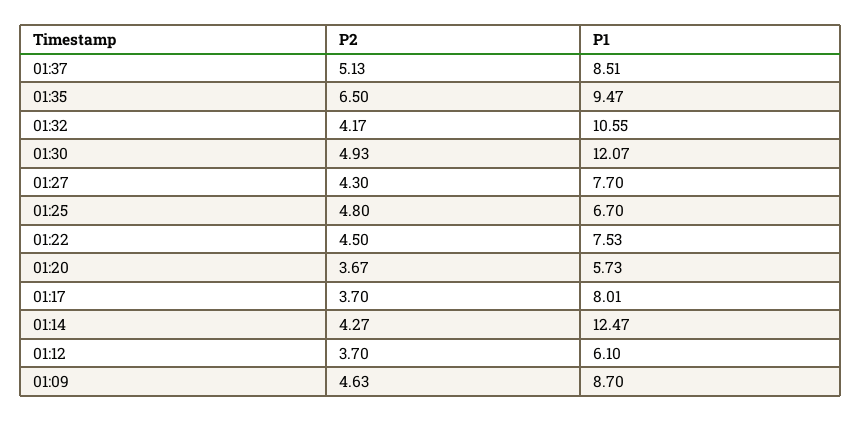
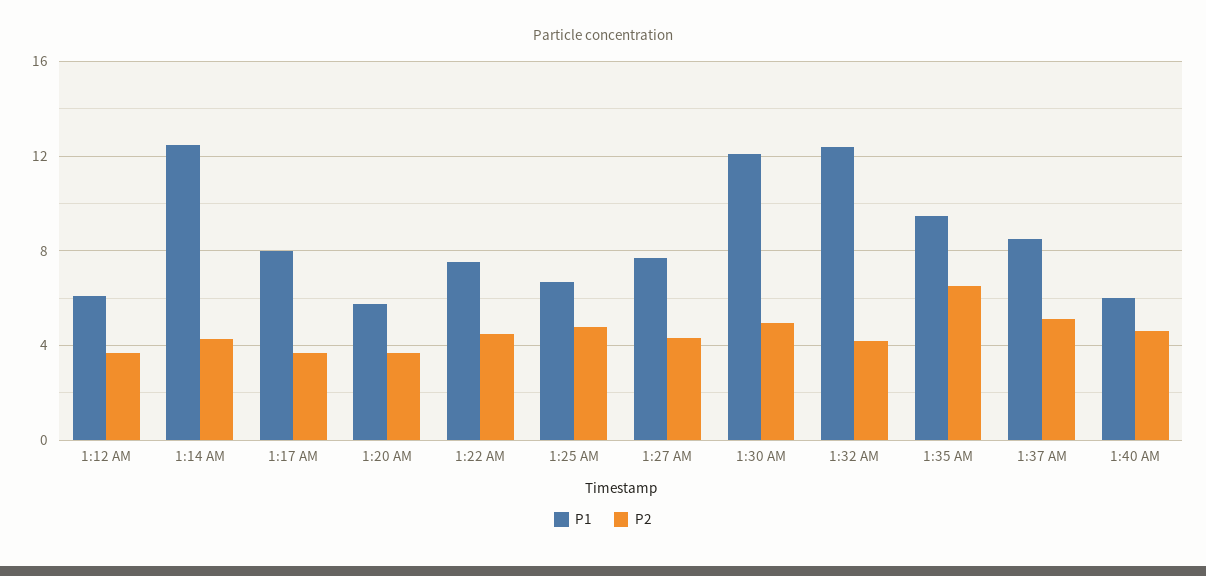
P1, 01:32: 10.55 -> 12.5
P2, 01:09: 4.63 -> none
P1, 01:09: 8.7 -> none
P1, 1:40 AM: none -> 6
P2, 1:40 AM: none -> 4.5

